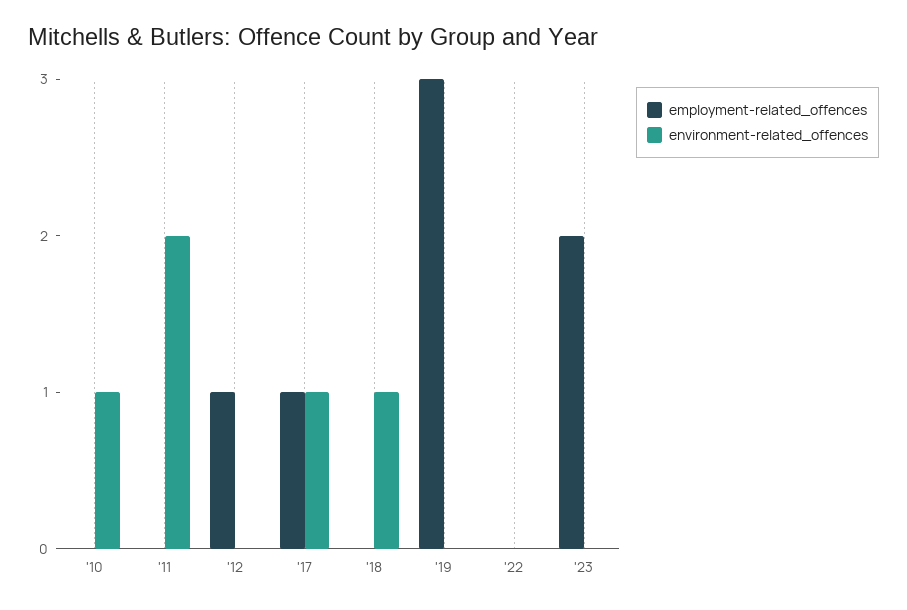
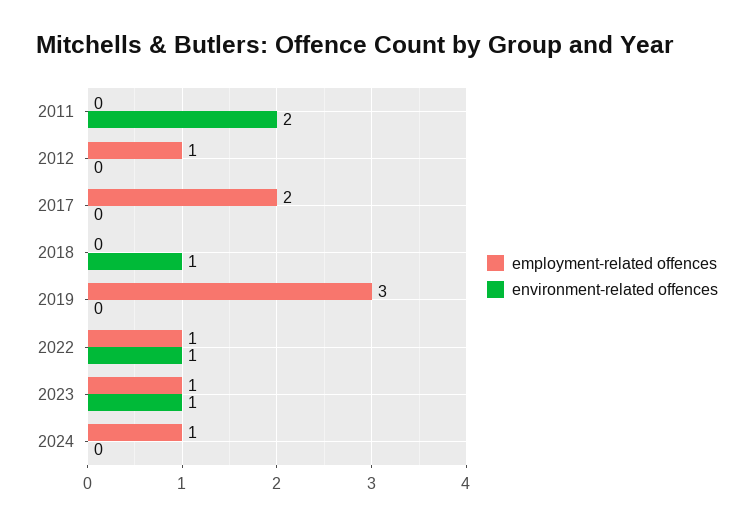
employment-related_offences, '10: 0 -> none
environment-related_offences, '10: 1 -> none
employment-related_offences, '17: 1 -> 2
environment-related_offences, '17: 1 -> 0
employment-related_offences, '22: 0 -> 1
environment-related_offences, '22: 0 -> 1
employment-related_offences, '23: 2 -> 1
environment-related_offences, '23: 0 -> 1
employment-related_offences, 2024: none -> 1
environment-related_offences, 2024: none -> 0

